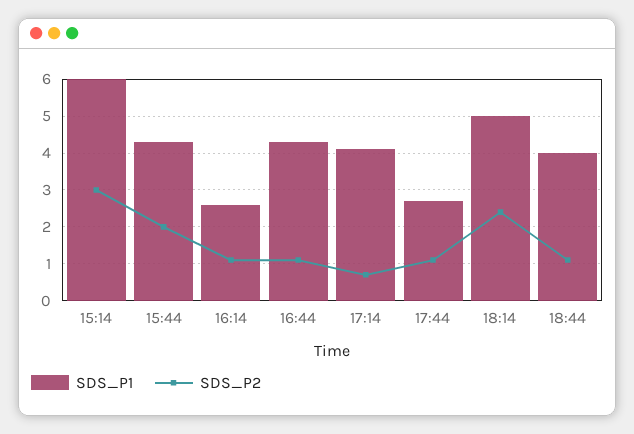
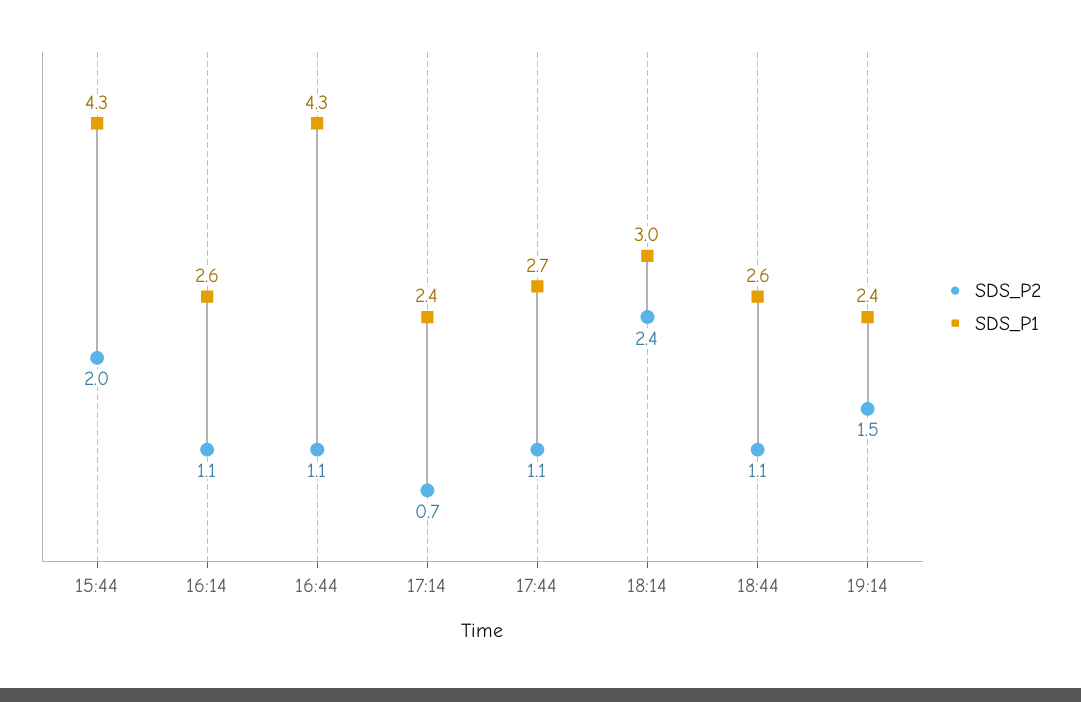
SDS_P1, 15:14: 6 -> none
SDS_P2, 15:14: 3 -> none
SDS_P1, 17:14: 4 -> 2.4
SDS_P1, 18:14: 5 -> 3
SDS_P1, 18:44: 4 -> 2.6
SDS_P2, 19:14: none -> 1.5
SDS_P1, 19:14: none -> 2.4

